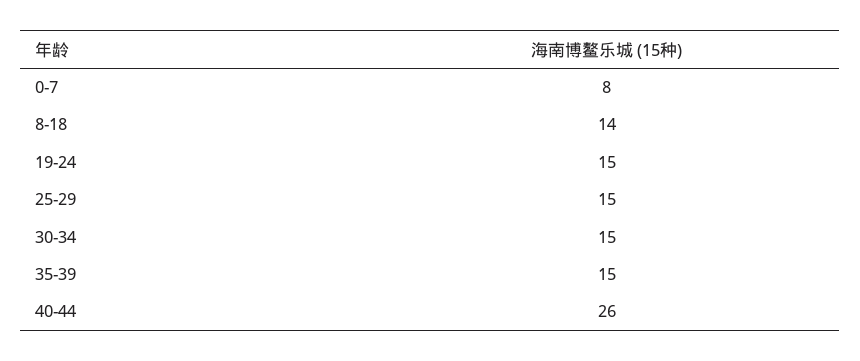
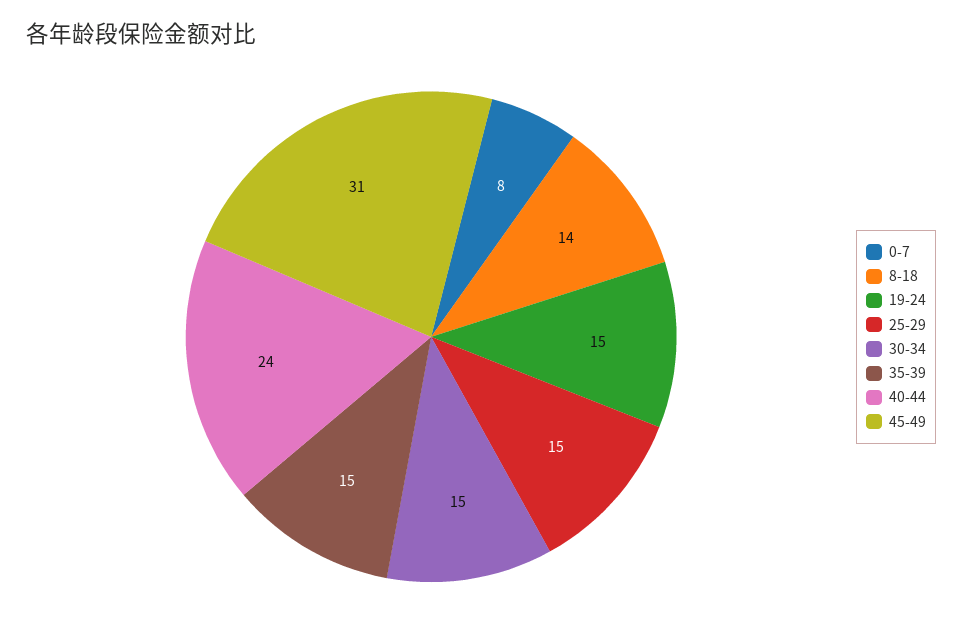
40-44: 26 -> 24
45-49: none -> 31

